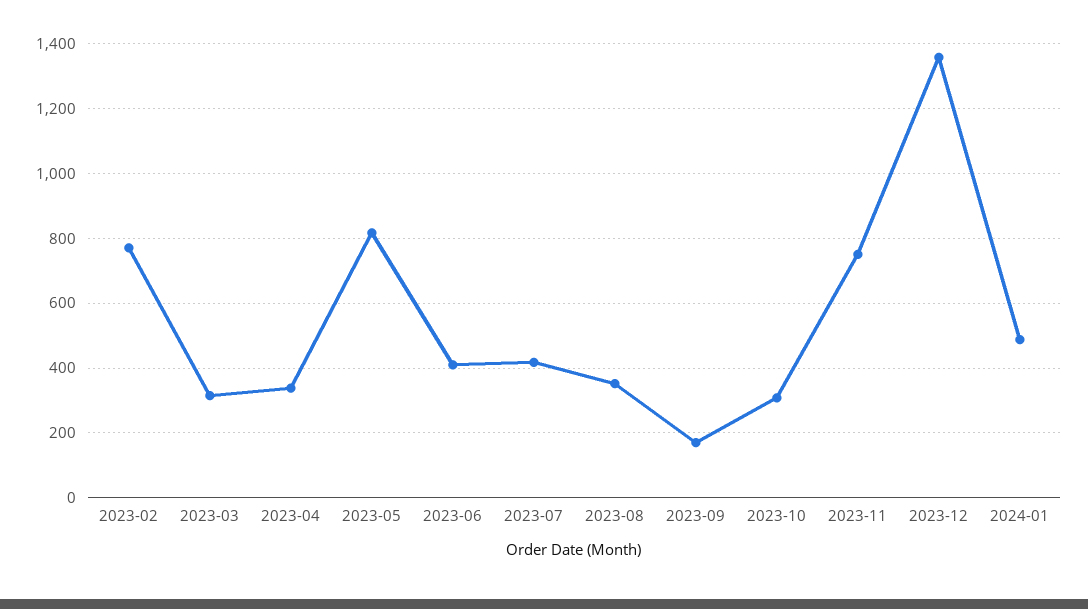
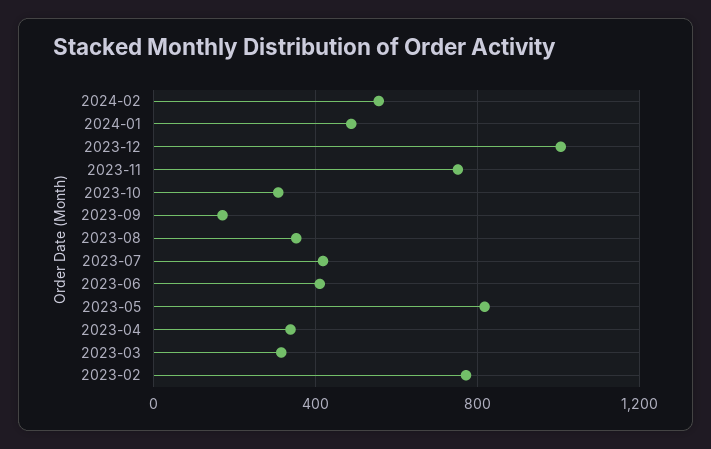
2023-12: 1360 -> 1000
2024-02: none -> 550

